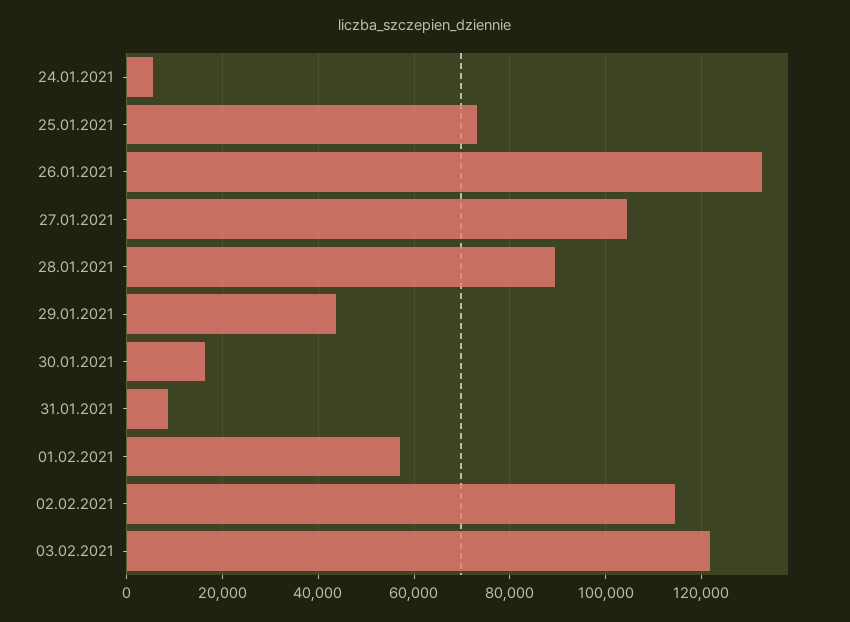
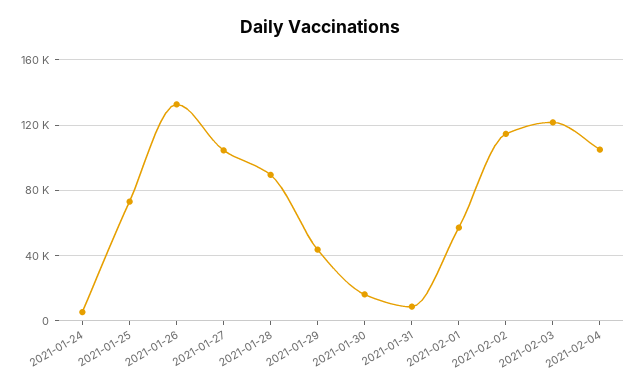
2021-02-04: none -> 105000

